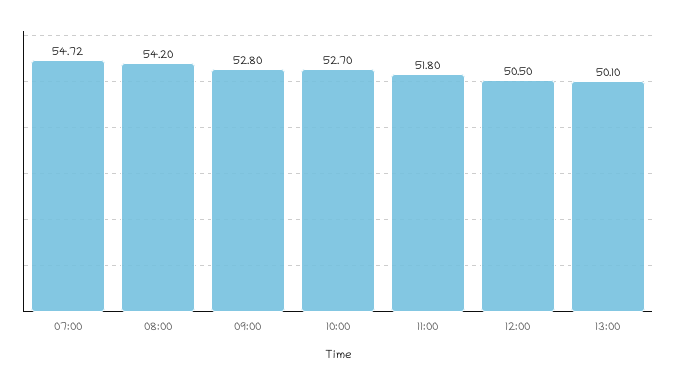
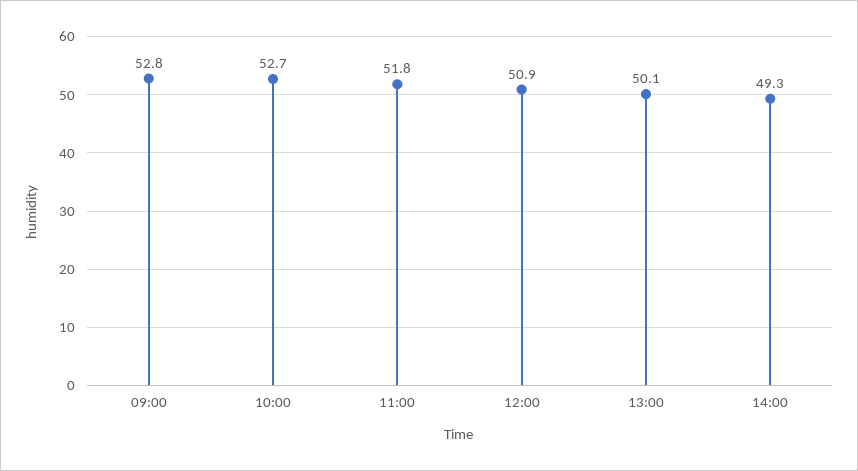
07:00: 54.72 -> none
08:00: 54.2 -> none
12:00: 50.5 -> 50.9
14:00: none -> 49.3

